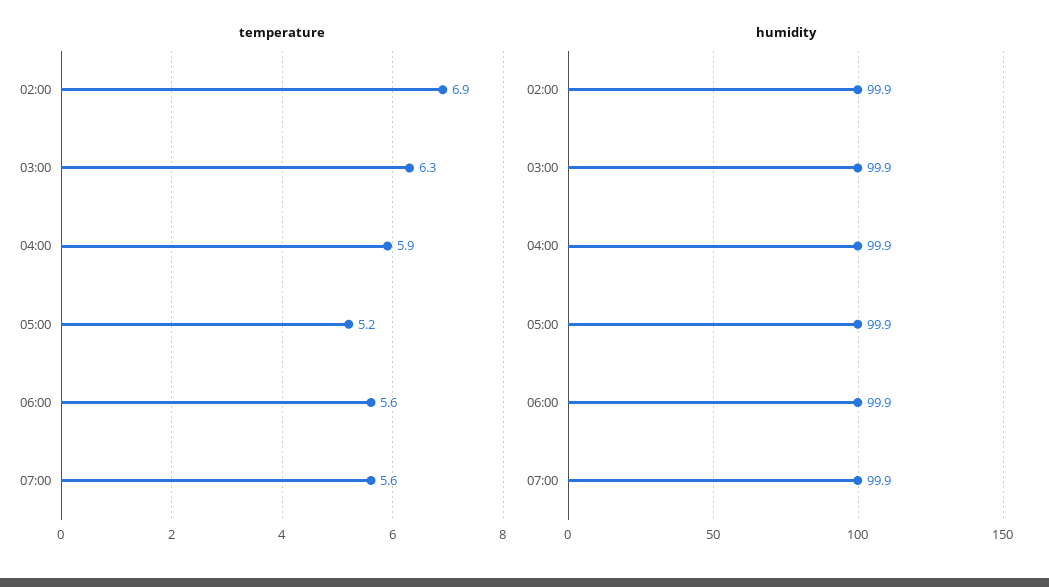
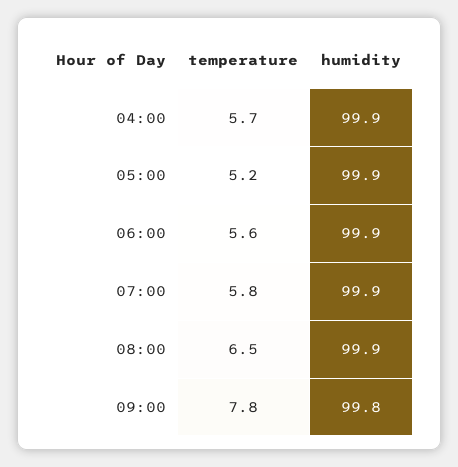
temperature, 02:00: 6.9 -> none
temperature, 03:00: 6.3 -> none
temperature, 04:00: 5.9 -> 5.7
temperature, 07:00: 5.6 -> 5.8
humidity, 02:00: 99.9 -> none
humidity, 03:00: 99.9 -> none
temperature, 08:00: none -> 6.5
humidity, 08:00: none -> 99.9
temperature, 09:00: none -> 7.8
humidity, 09:00: none -> 99.8

